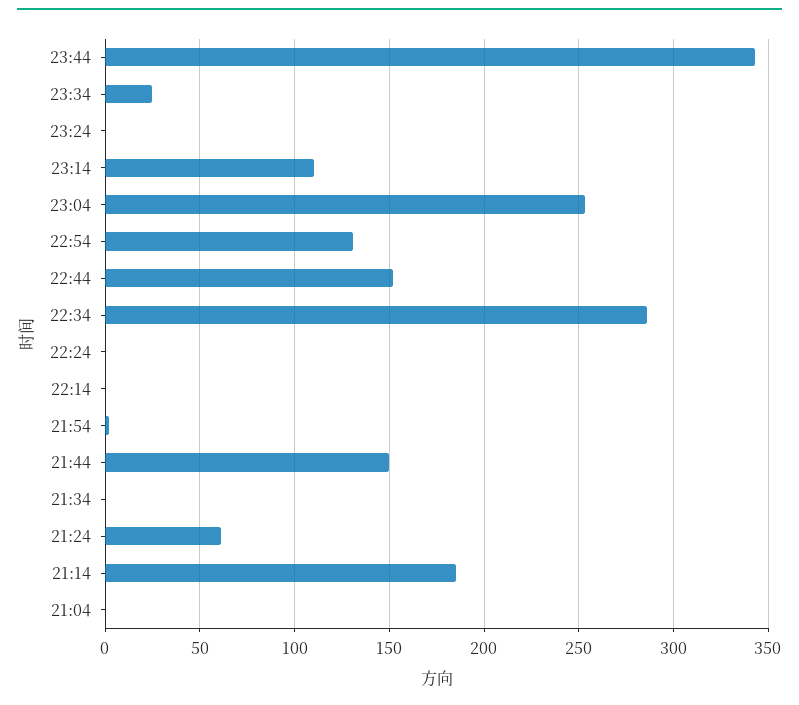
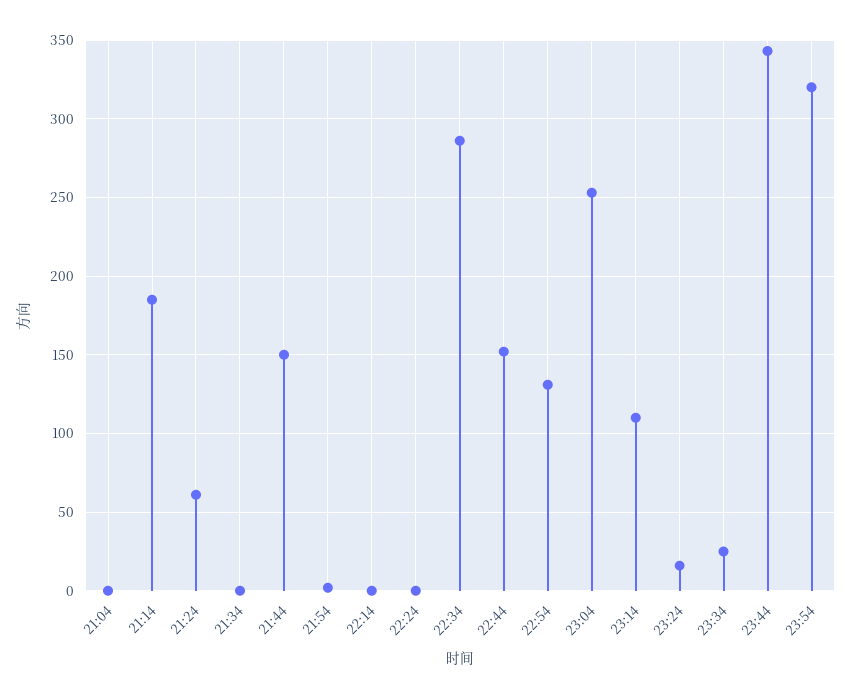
23:24: 0 -> 15
23:54: none -> 320

